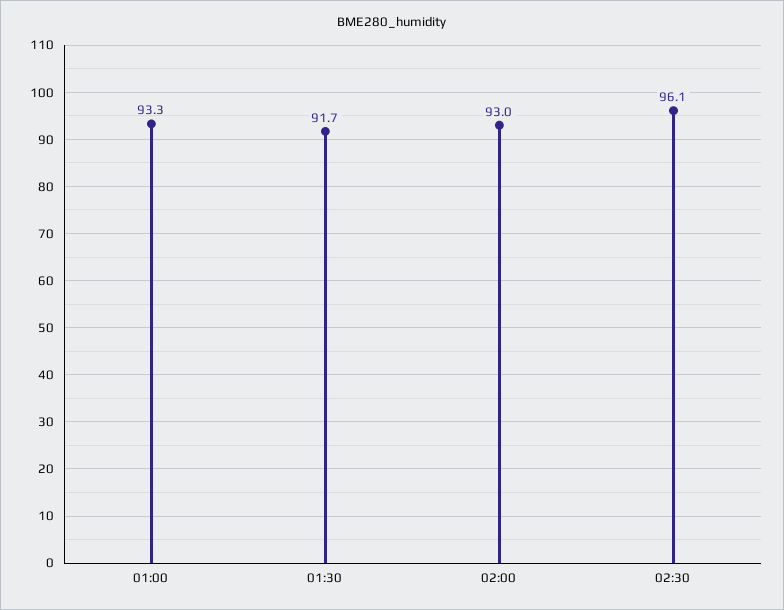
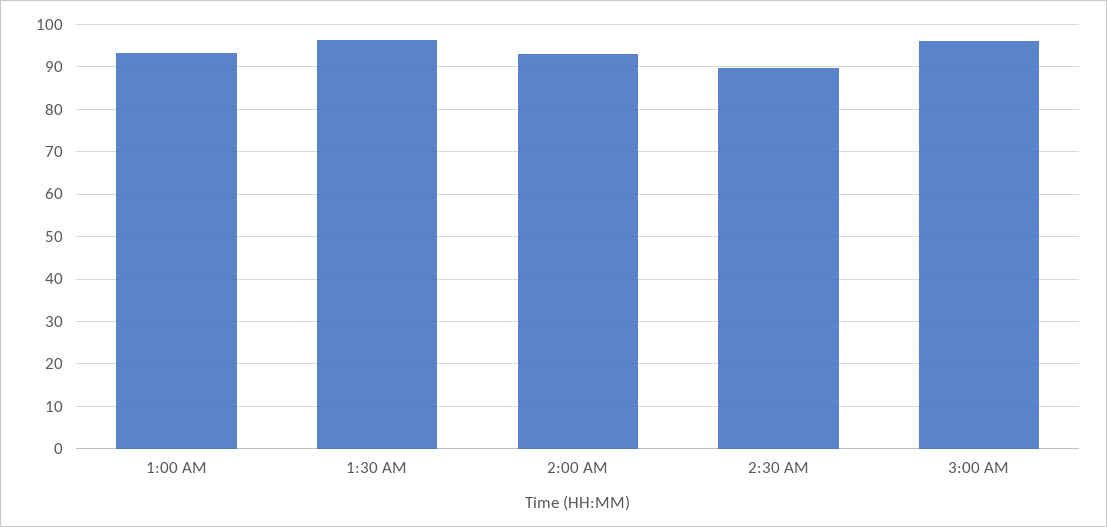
01:30: 91.7 -> 96
02:30: 96.1 -> 90
3:00 AM: none -> 96

